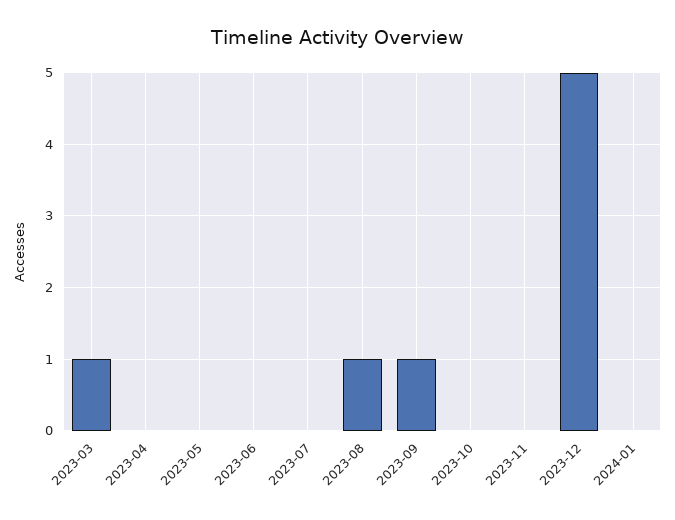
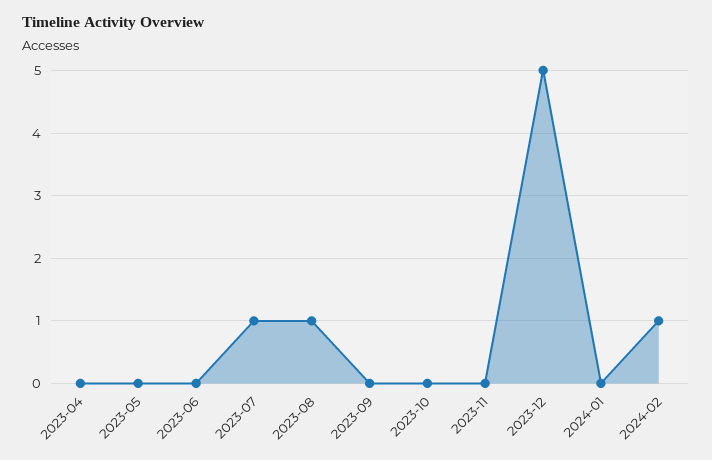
2023-03: 1 -> none
2023-07: 0 -> 1
2023-09: 1 -> 0
2024-02: none -> 1

